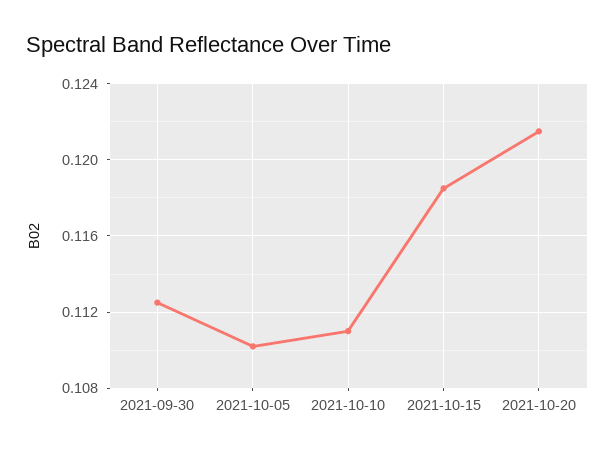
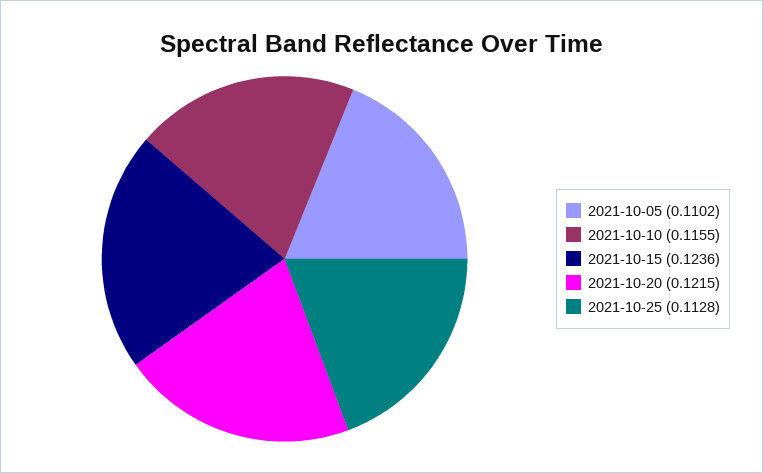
2021-09-30: 0.1125 -> none
2021-10-10: 0.111 -> 0.1155
2021-10-15: 0.1185 -> 0.1236
2021-10-25: none -> 0.1128

